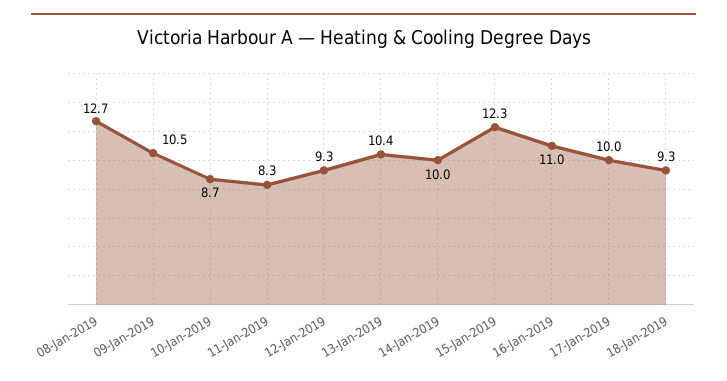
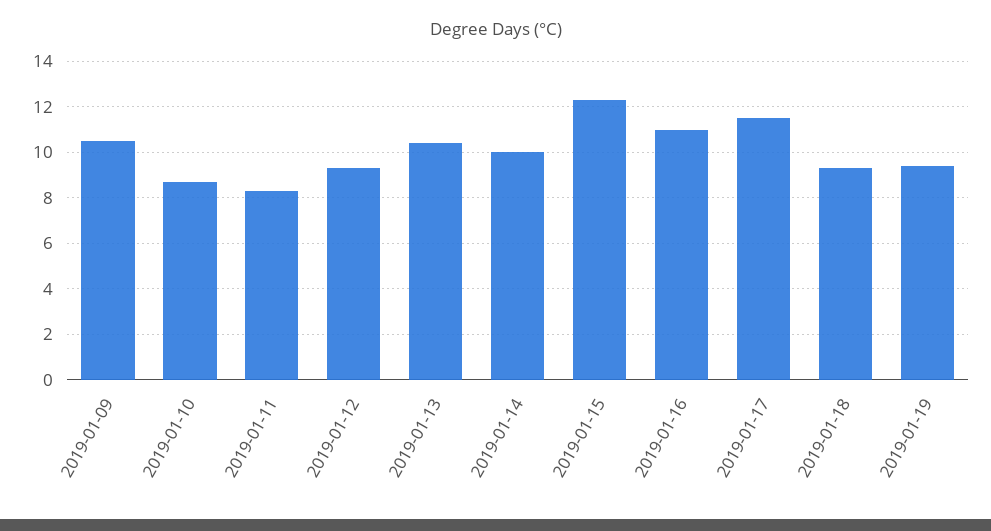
08-Jan-2019: 12.7 -> none
17-Jan-2019: 10 -> 11.5
2019-01-19: none -> 9.5

